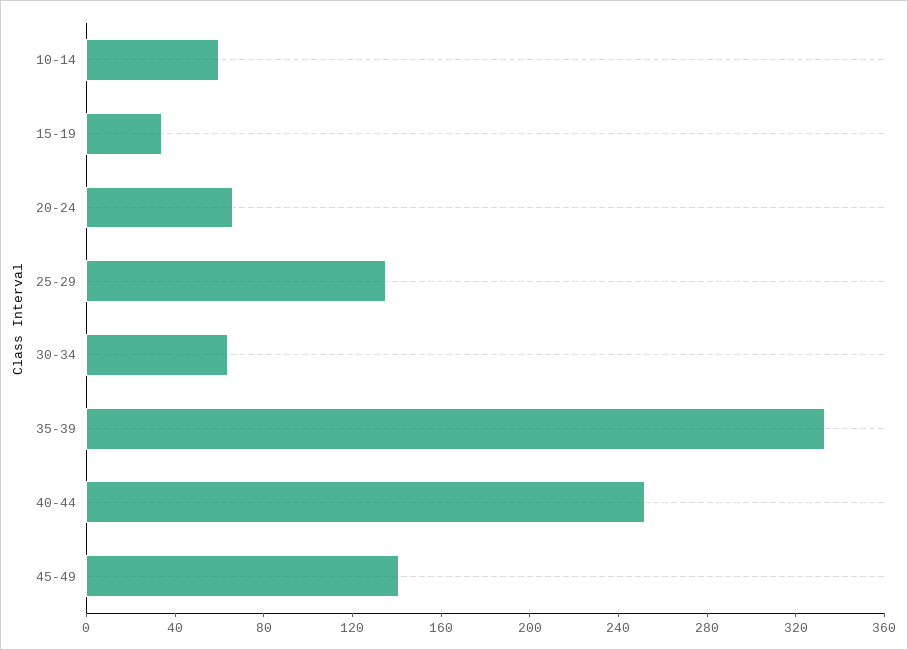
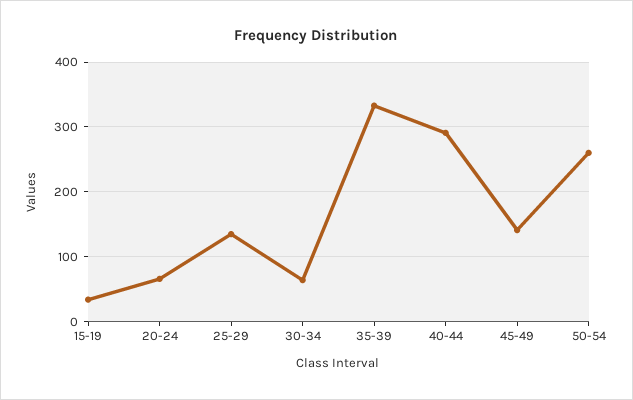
10-14: 60 -> none
40-44: 250 -> 290
50-54: none -> 260

